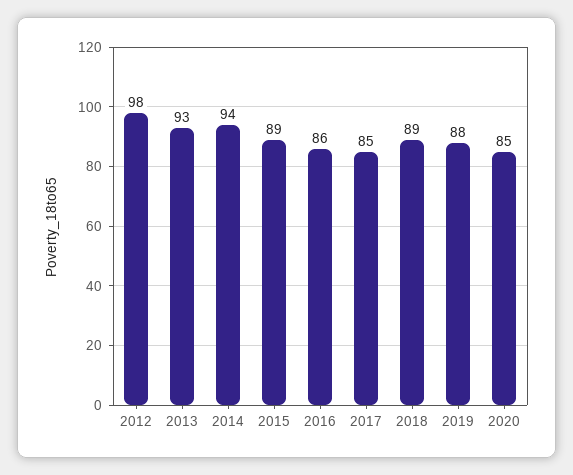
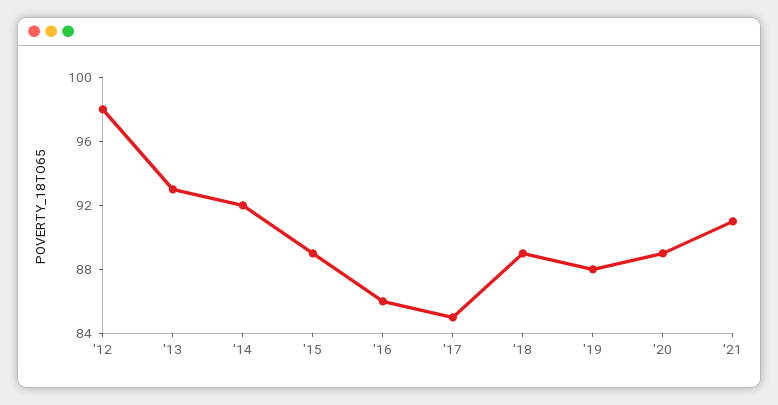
2014: 94 -> 92
2020: 85 -> 89
'21: none -> 91

